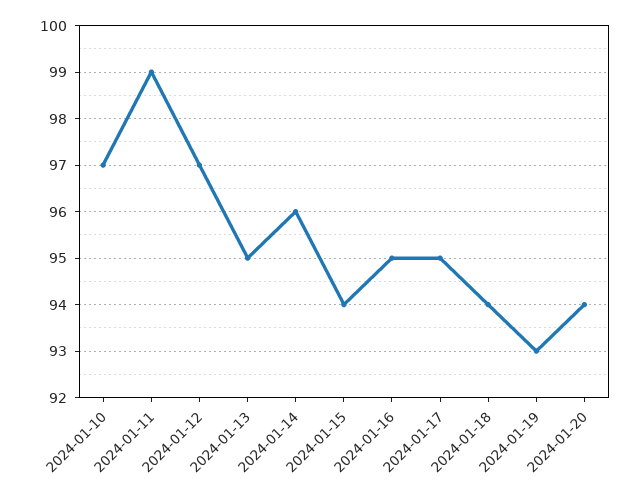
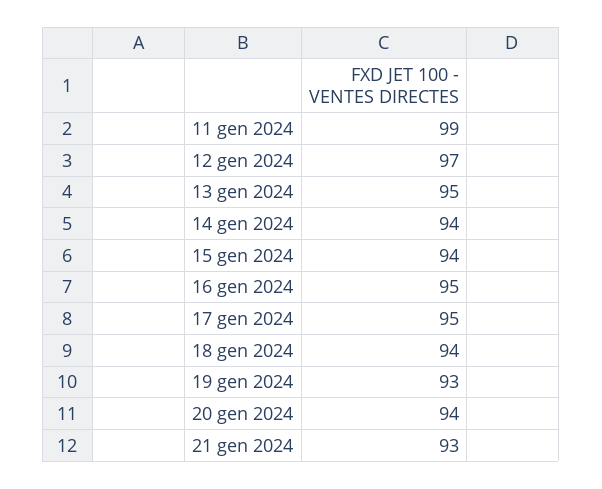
2024-01-10: 97 -> none
2024-01-14: 96 -> 94
21 gen 2024: none -> 93

